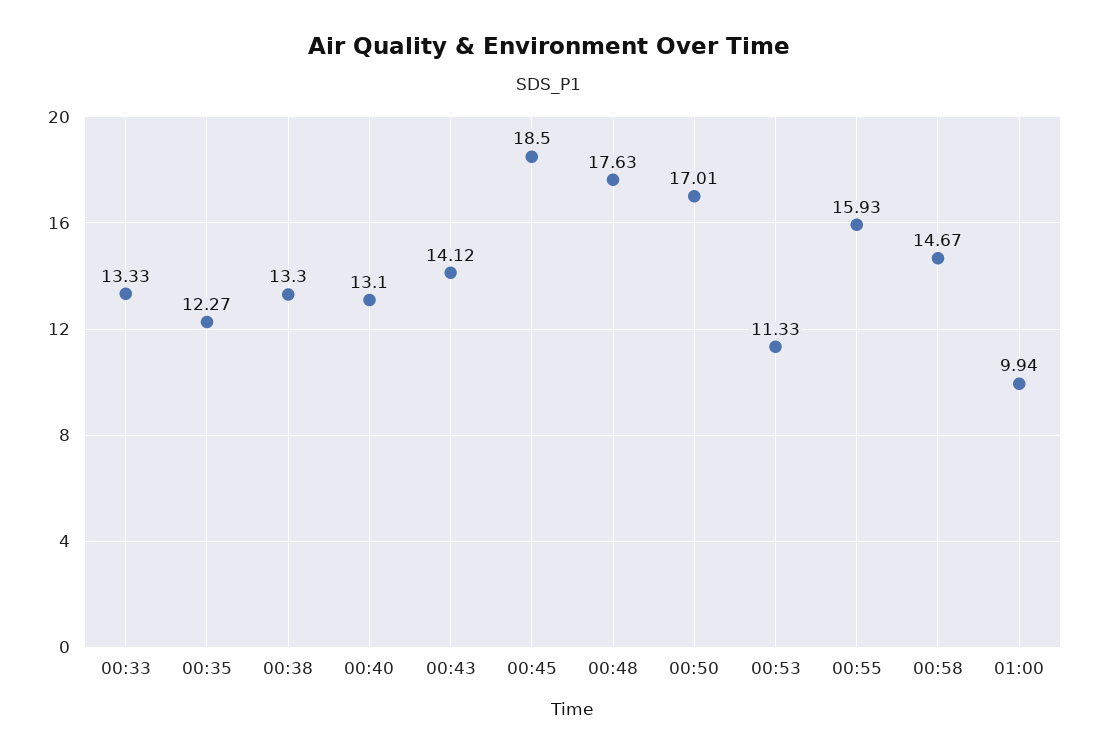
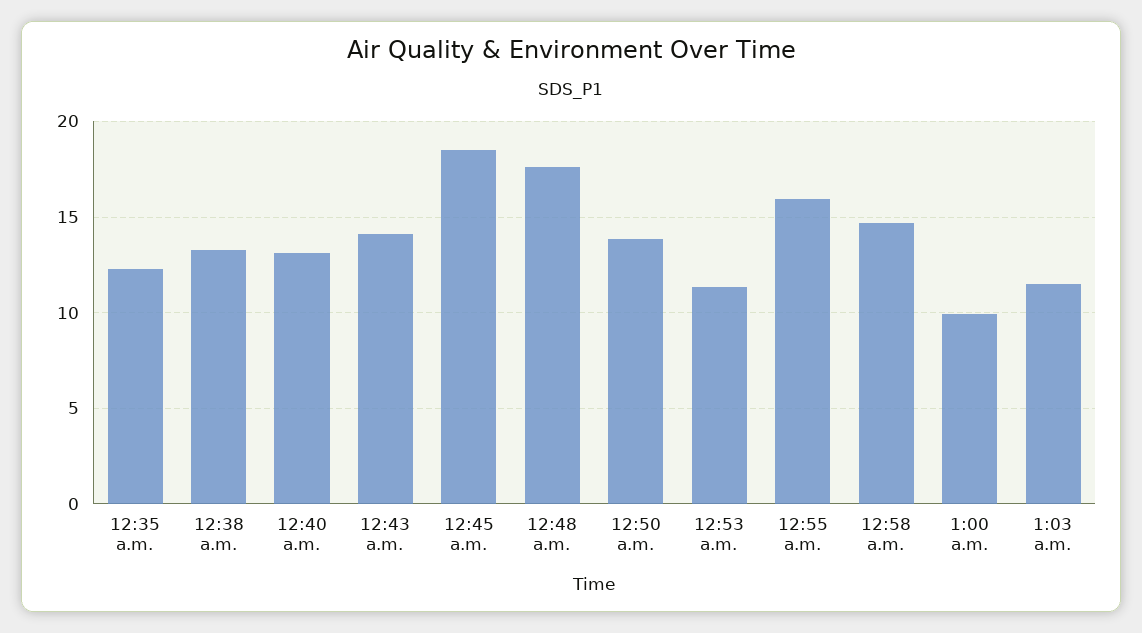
00:33: 13.33 -> none
00:50: 17.01 -> 14
1:03 a.m.: none -> 11.5

